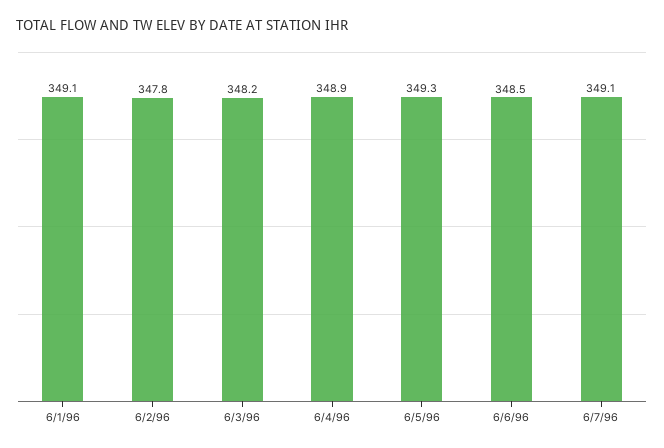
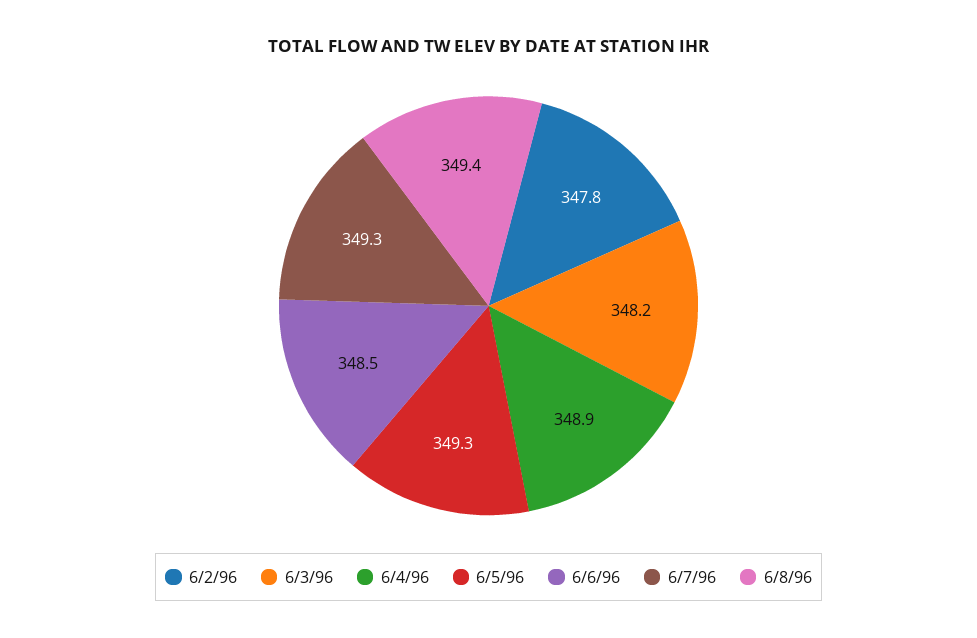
6/1/96: 349.1 -> none
6/7/96: 349.1 -> 349.3
6/8/96: none -> 349.4

